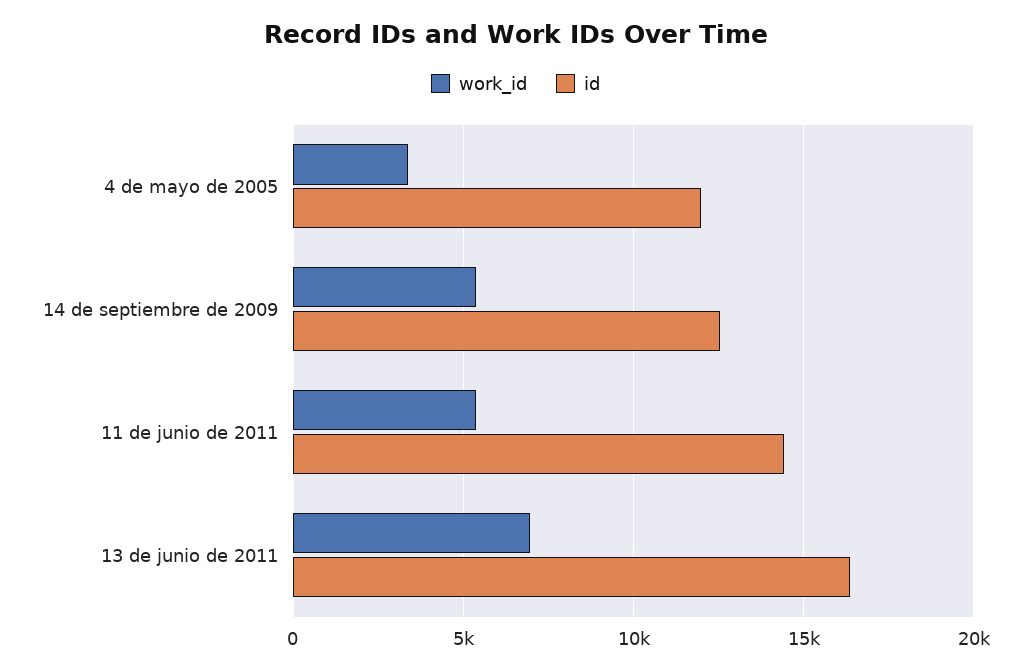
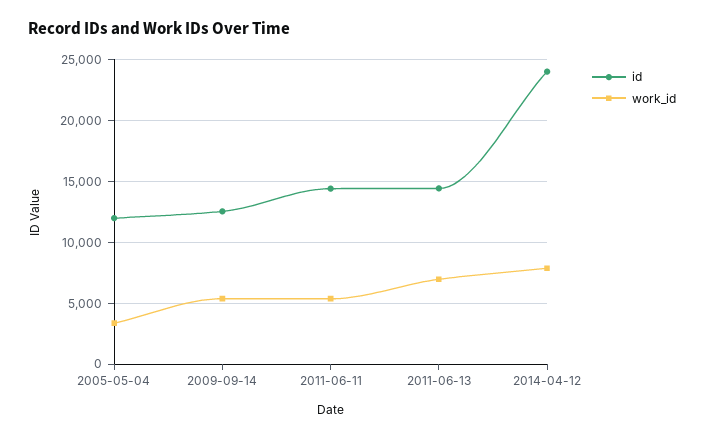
id, 13 de junio de 2011: 16500 -> 14500
id, 2014-04-12: none -> 24000
work_id, 2014-04-12: none -> 8000

